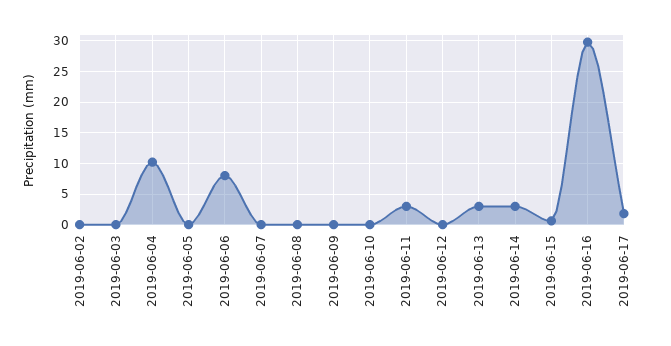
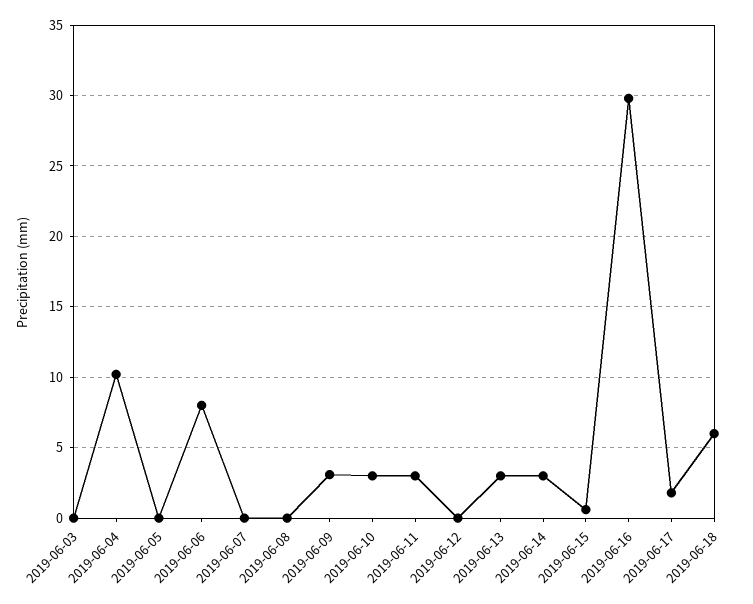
2019-06-02: 0 -> none
2019-06-09: 0 -> 3
2019-06-10: 0 -> 3
2019-06-18: none -> 6

